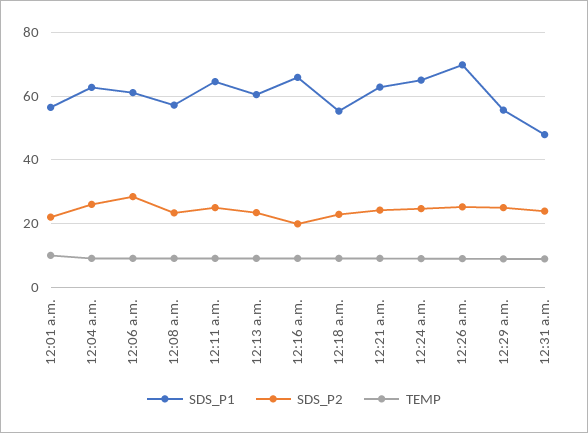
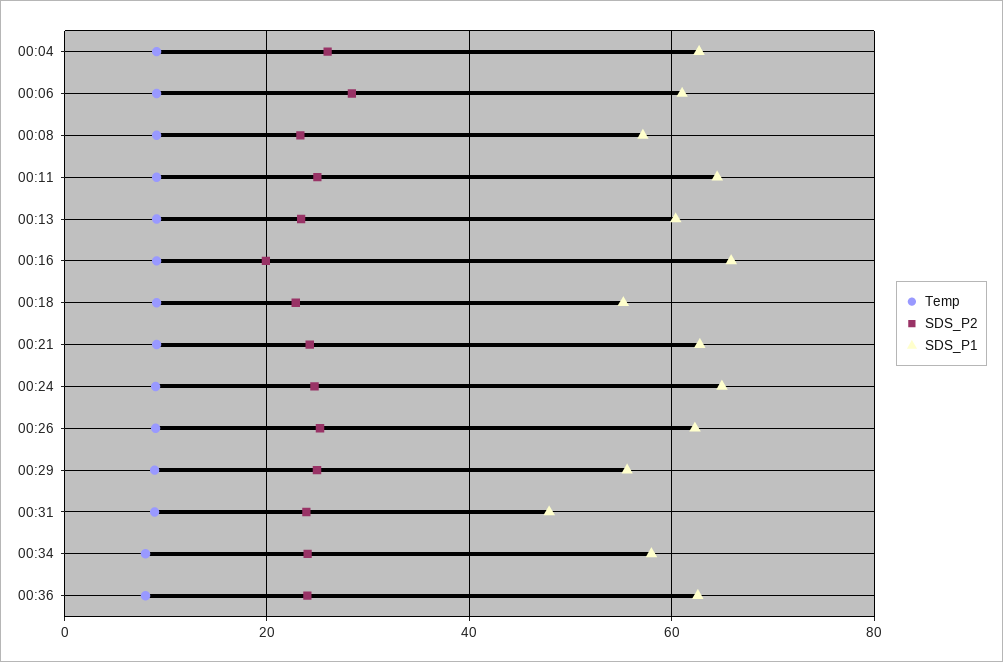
SDS_P1, 12:01 a.m.: 56 -> none
SDS_P2, 12:01 a.m.: 22 -> none
TEMP, 12:01 a.m.: 10 -> none
SDS_P1, 12:26 a.m.: 70 -> 62
TEMP, 00:34: none -> 8
SDS_P2, 00:34: none -> 24
SDS_P1, 00:34: none -> 58
TEMP, 00:36: none -> 8
SDS_P2, 00:36: none -> 24
SDS_P1, 00:36: none -> 62

